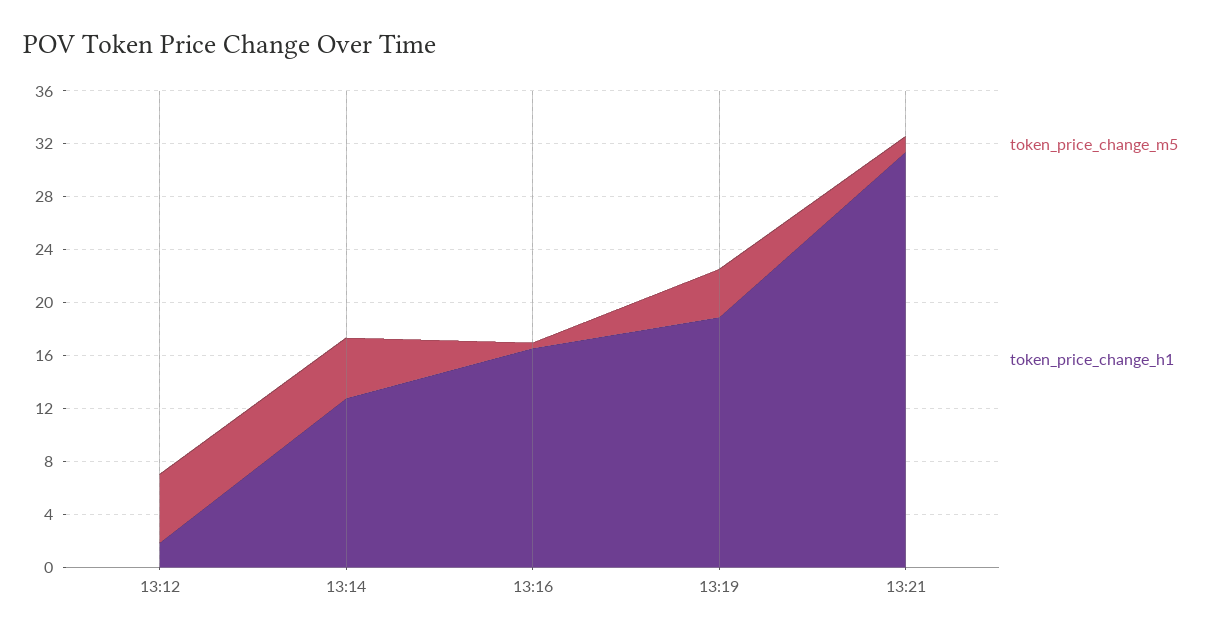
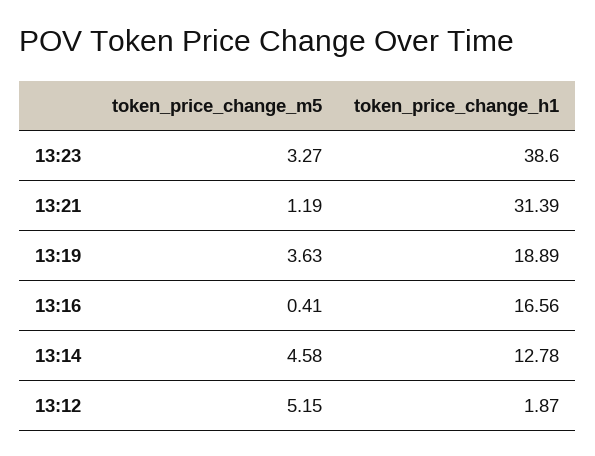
token_price_change_m5, 13:23: none -> 3.27
token_price_change_h1, 13:23: none -> 38.6

